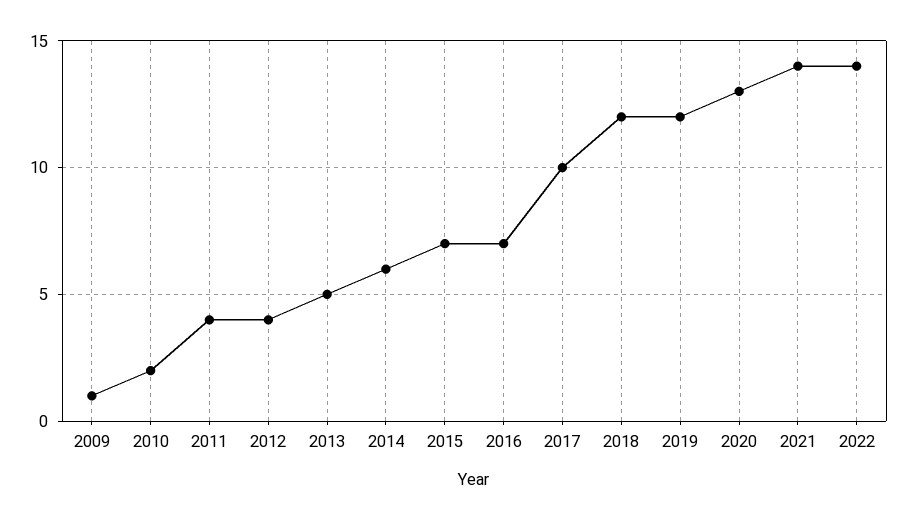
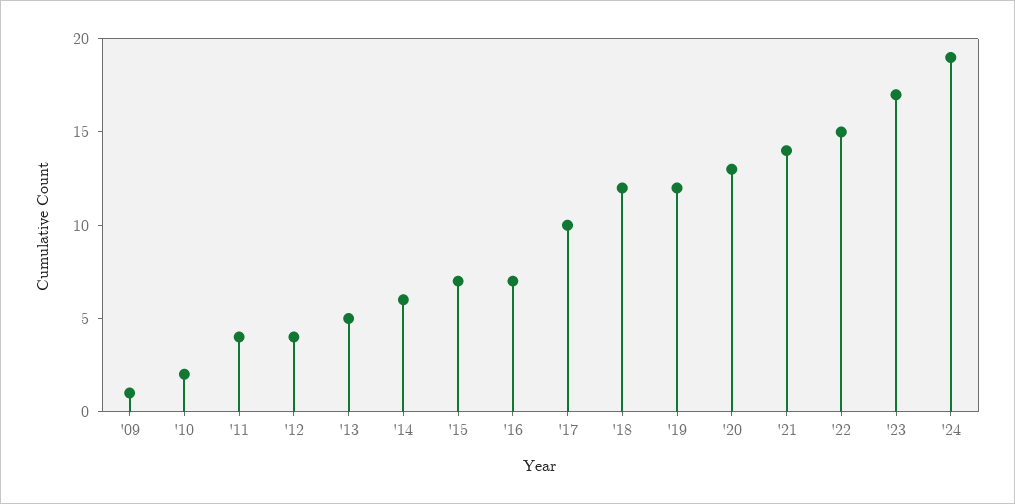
2022: 14 -> 15
'23: none -> 17
'24: none -> 19

